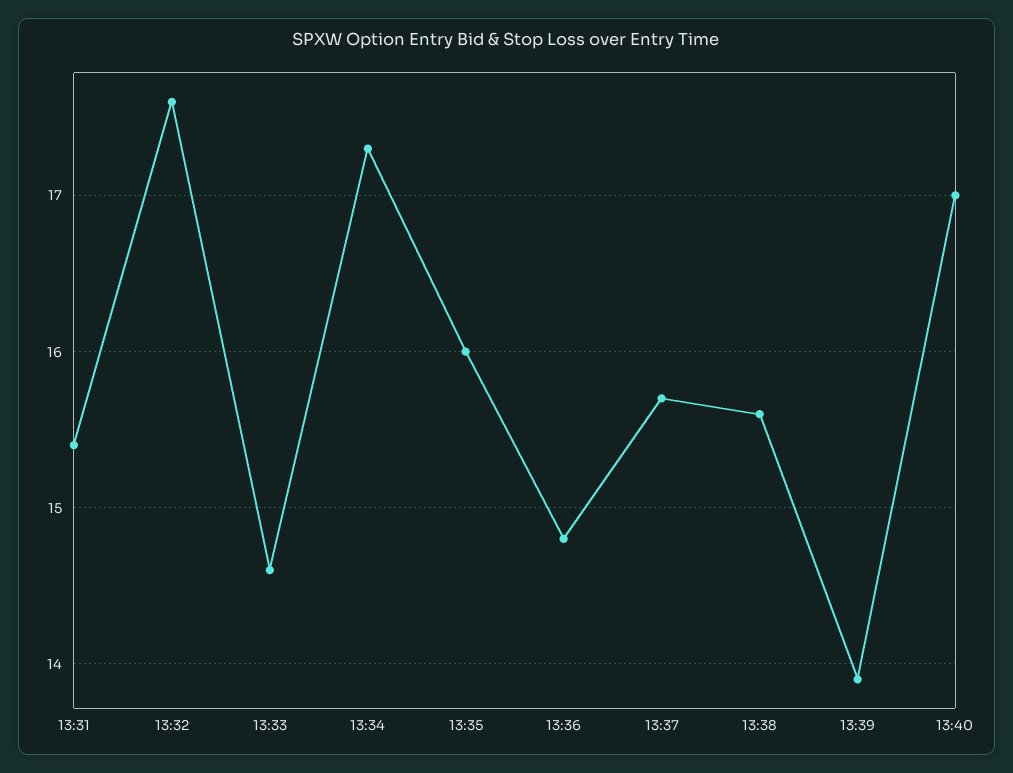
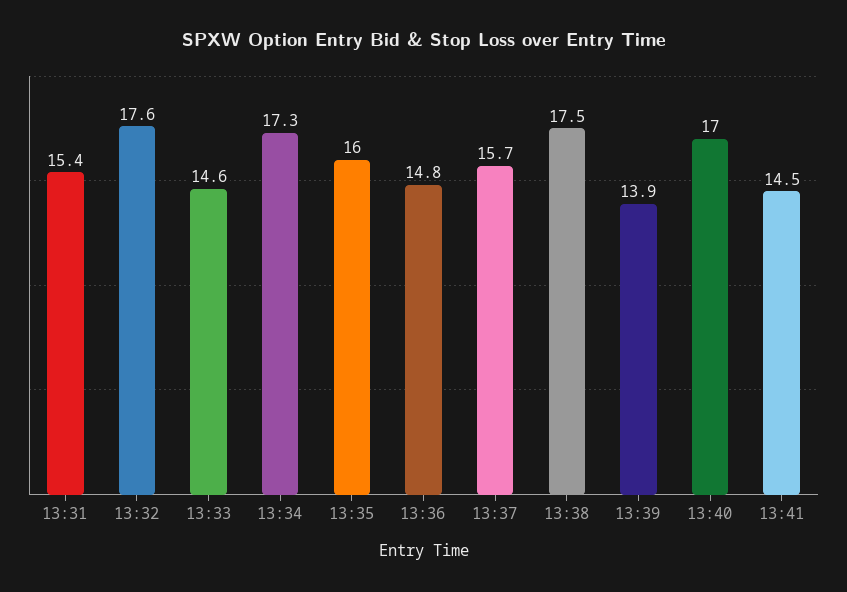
13:38: 15.6 -> 17.5
13:41: none -> 14.5

